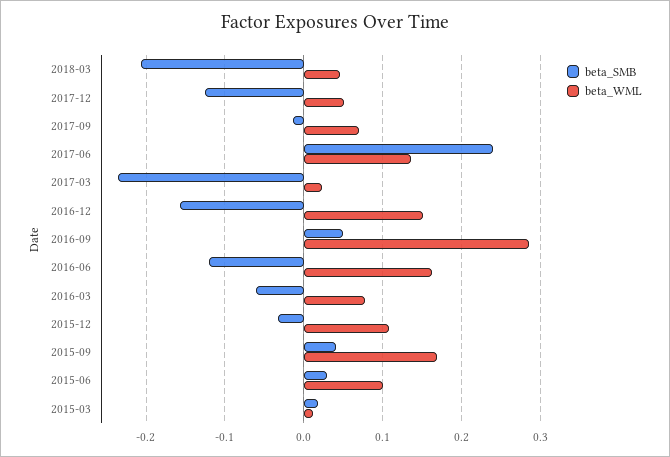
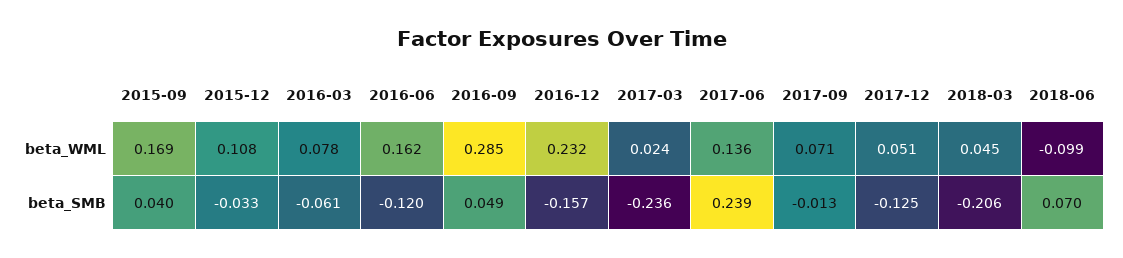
beta_WML, 2016-12: 0.15 -> 0.232
beta_SMB, 2015-06: 0.03 -> none
beta_WML, 2015-06: 0.1 -> none
beta_SMB, 2015-03: 0.02 -> none
beta_WML, 2015-03: 0.01 -> none
beta_WML, 2018-06: none -> -0.099
beta_SMB, 2018-06: none -> 0.07

